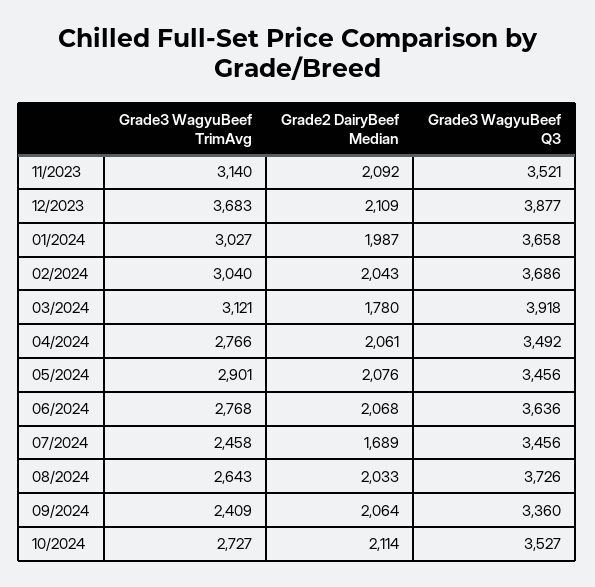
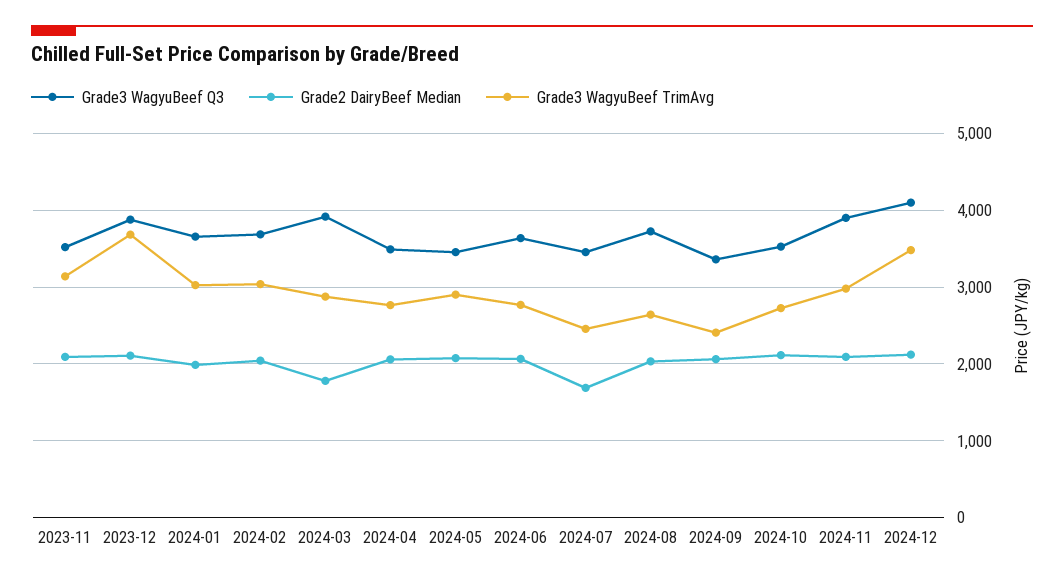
Grade3 WagyuBeef TrimAvg, 03/2024: 3121 -> 2900
Grade3 WagyuBeef Q3, 2024-11: none -> 3900
Grade2 DairyBeef Median, 2024-11: none -> 2100
Grade3 WagyuBeef TrimAvg, 2024-11: none -> 3000
Grade3 WagyuBeef Q3, 2024-12: none -> 4100
Grade2 DairyBeef Median, 2024-12: none -> 2100
Grade3 WagyuBeef TrimAvg, 2024-12: none -> 3500

